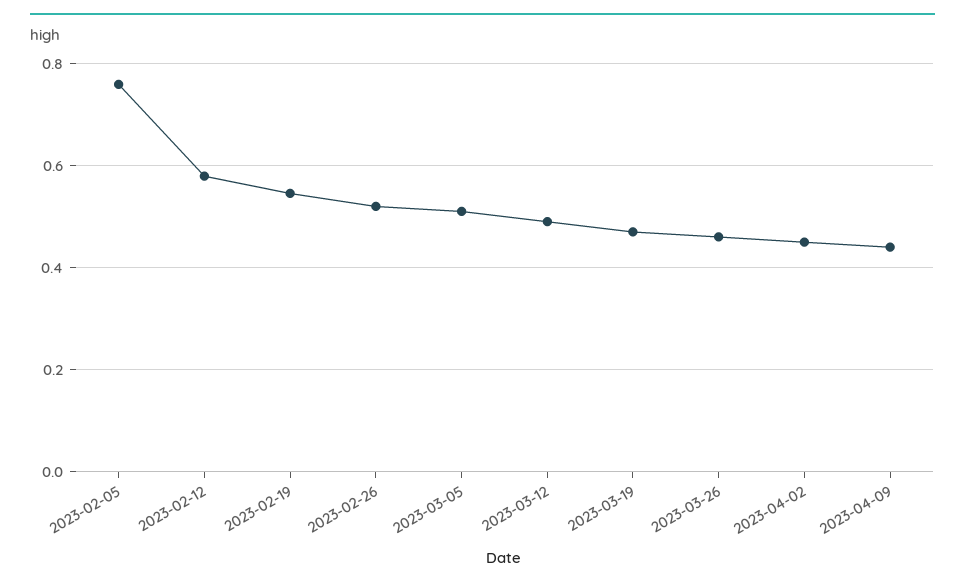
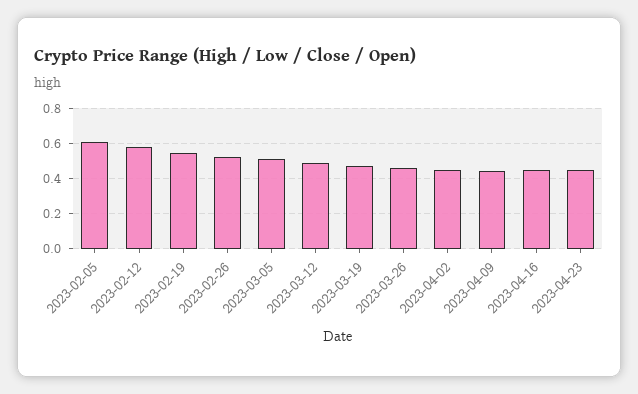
2023-02-05: 0.76 -> 0.6
2023-04-16: none -> 0.45
2023-04-23: none -> 0.45

